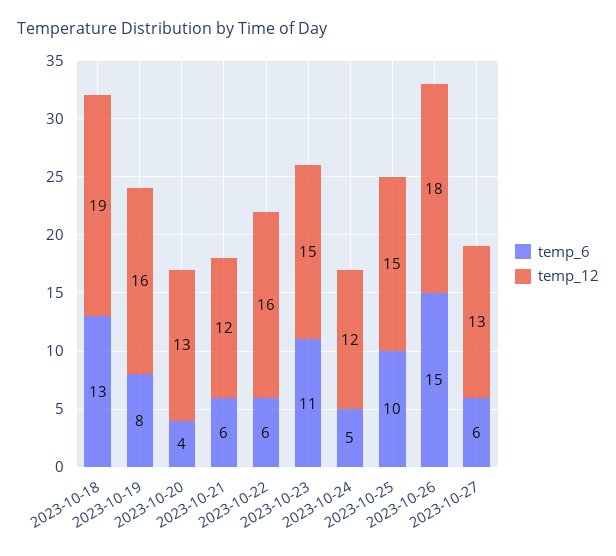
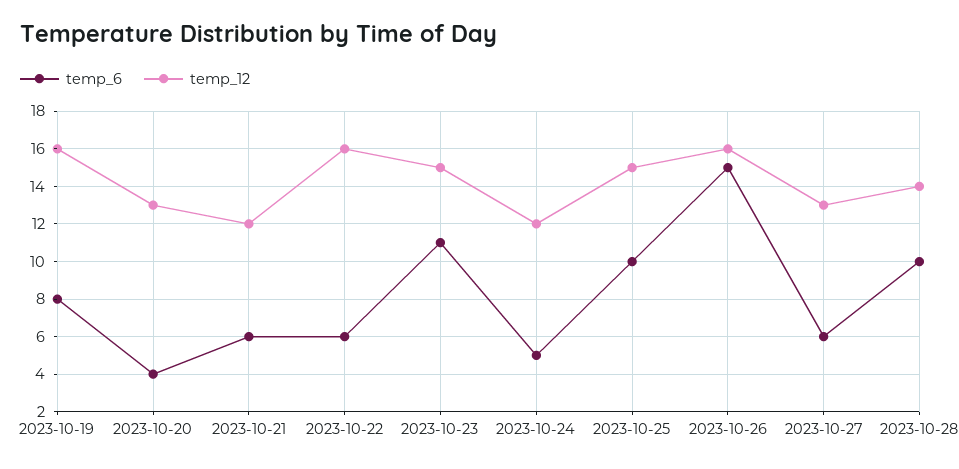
temp_6, 2023-10-18: 13 -> none
temp_12, 2023-10-18: 19 -> none
temp_12, 2023-10-26: 18 -> 16
temp_6, 2023-10-28: none -> 10
temp_12, 2023-10-28: none -> 14

